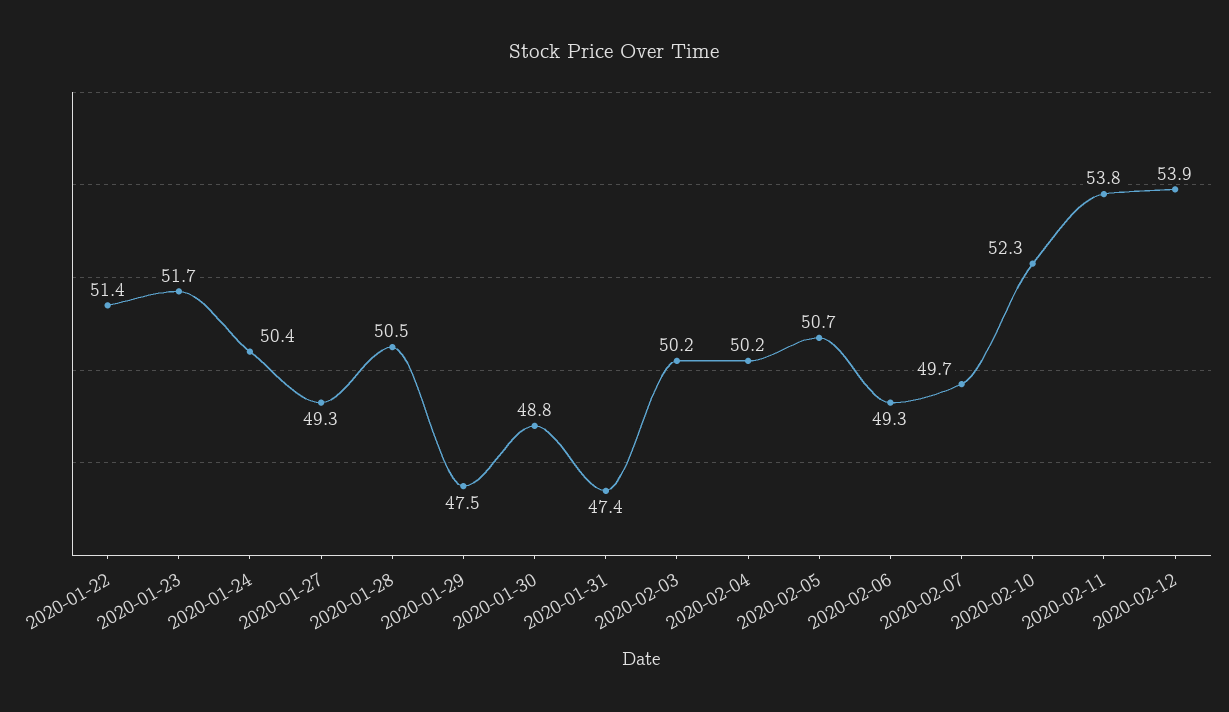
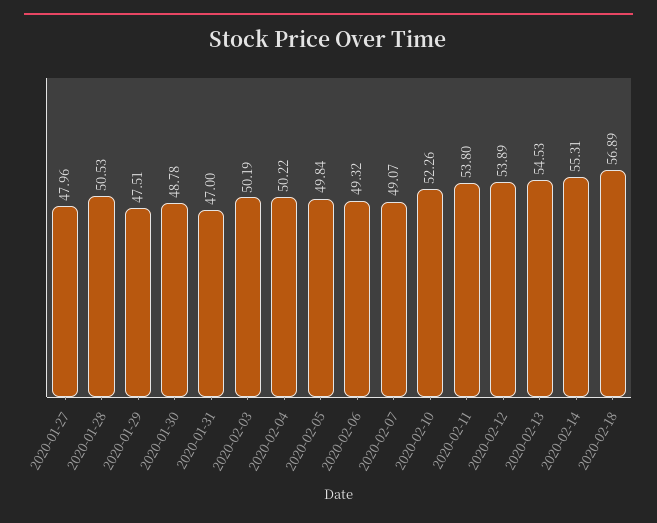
2020-01-22: 51.4 -> none
2020-01-23: 51.7 -> none
2020-01-24: 50.4 -> none
2020-01-27: 49.3 -> 47.96
2020-01-31: 47.4 -> 47
2020-02-05: 50.7 -> 49.84
2020-02-07: 49.7 -> 49.07
2020-02-13: none -> 54.53
2020-02-14: none -> 55.31
2020-02-18: none -> 56.89

